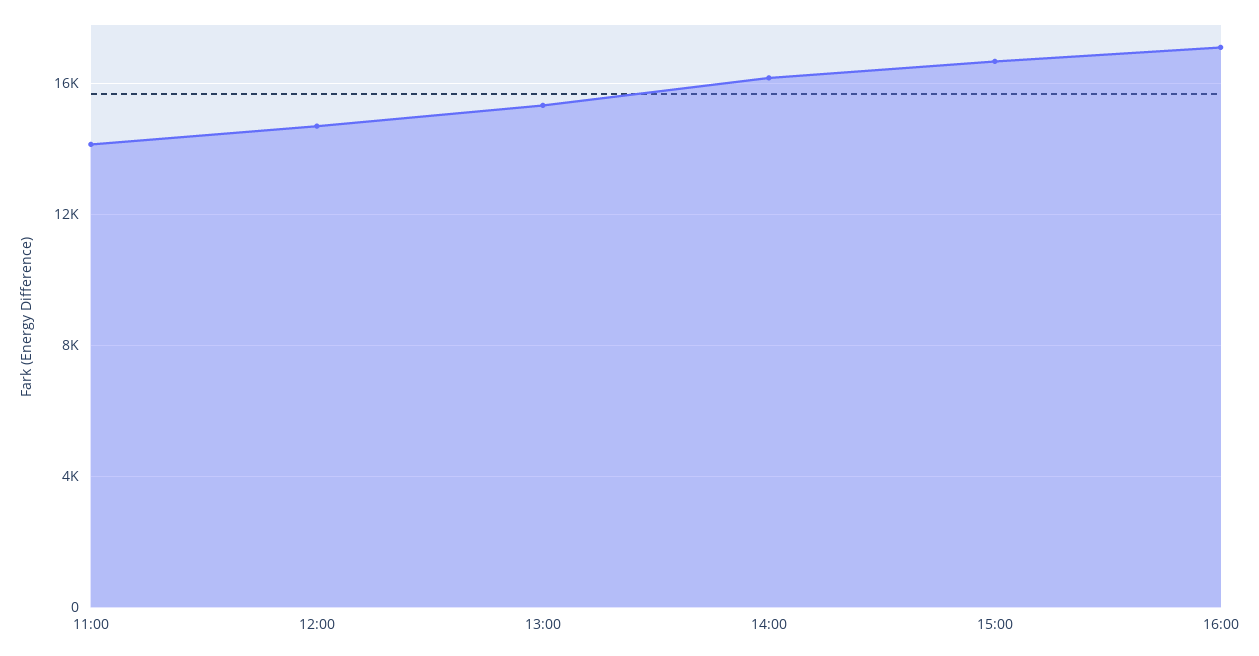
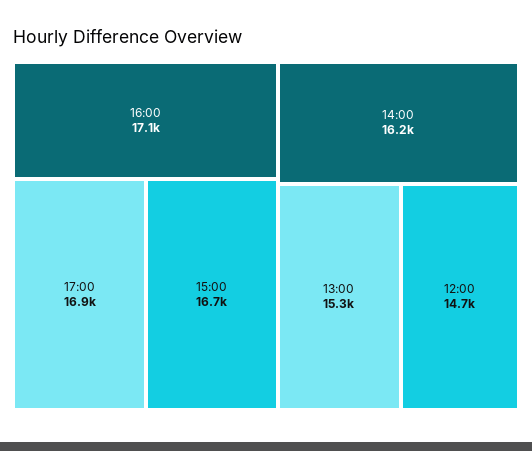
11:00: 14000 -> none
17:00: none -> 16900

